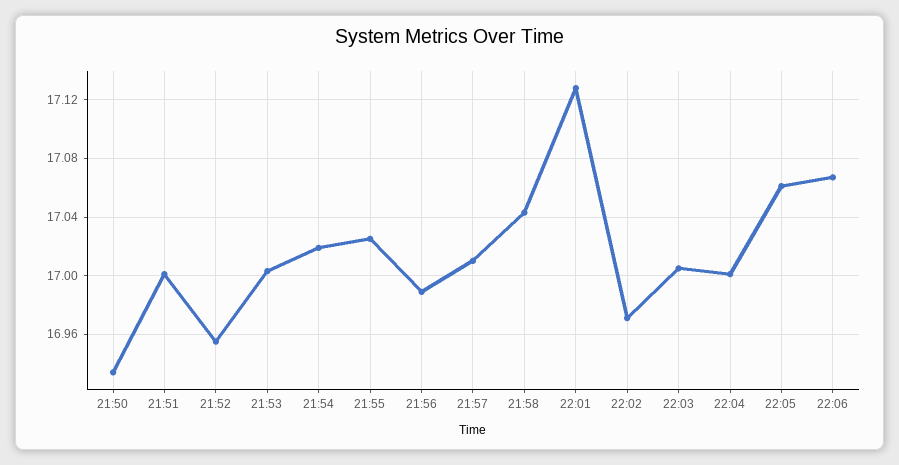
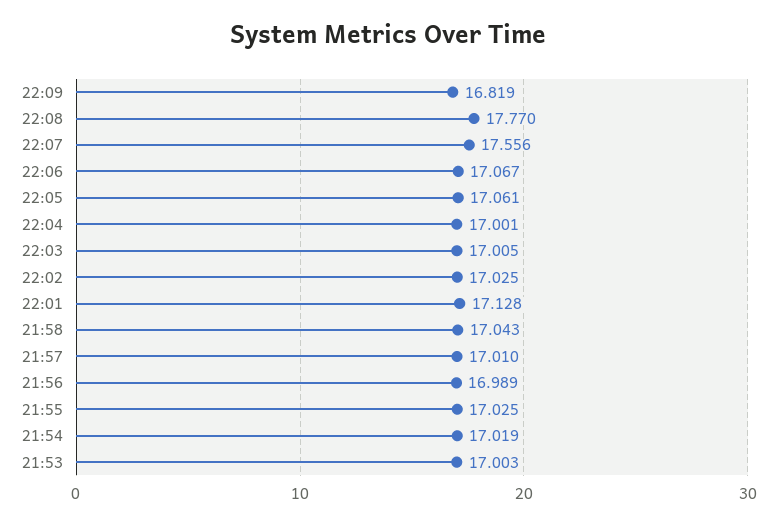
21:50: 16.935 -> none
21:51: 17 -> none
21:52: 16.955 -> none
22:02: 16.97 -> 17.025
22:09: none -> 16.819
22:08: none -> 17.77
22:07: none -> 17.556

